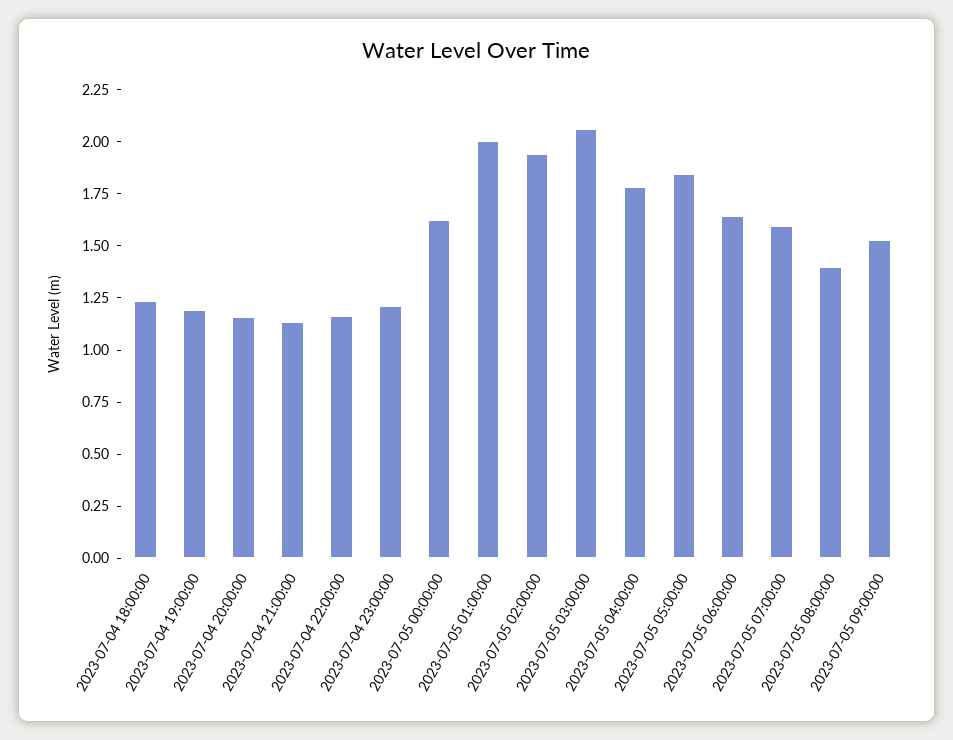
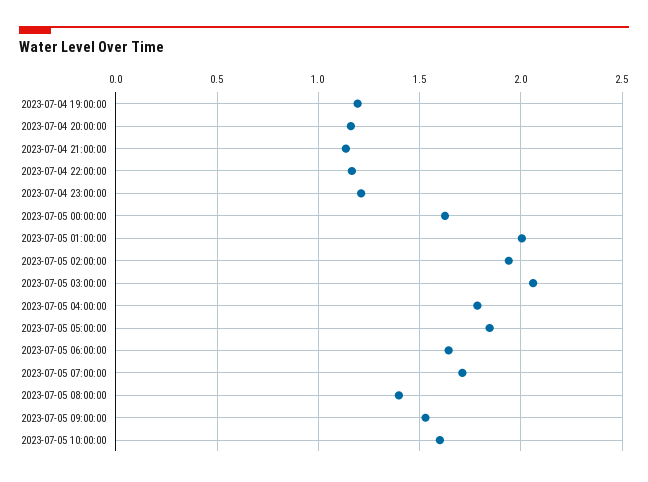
2023-07-04 18:00:00: 1.25 -> none
2023-07-05 07:00:00: 1.6 -> 1.7
2023-07-05 10:00:00: none -> 1.6

